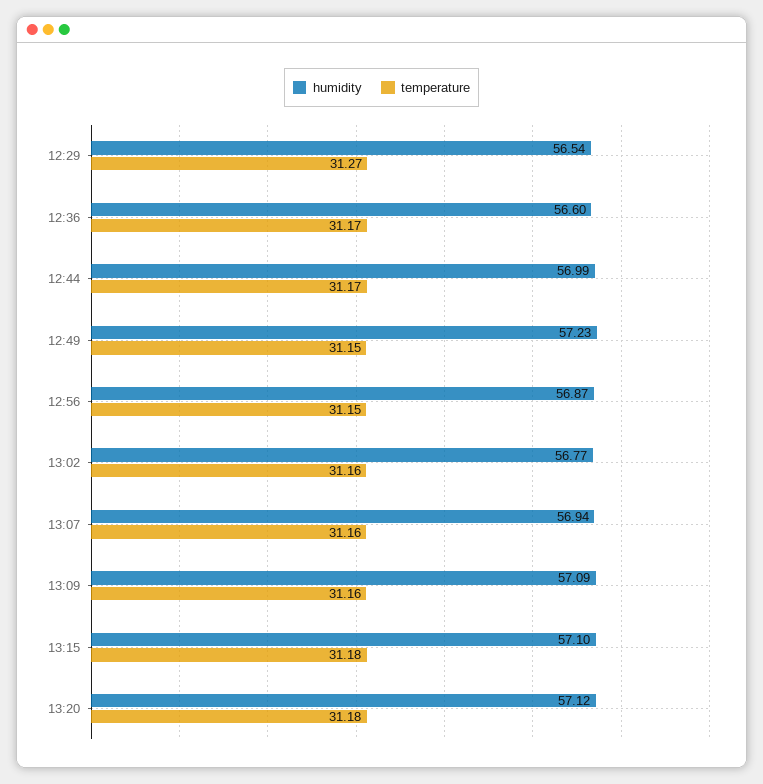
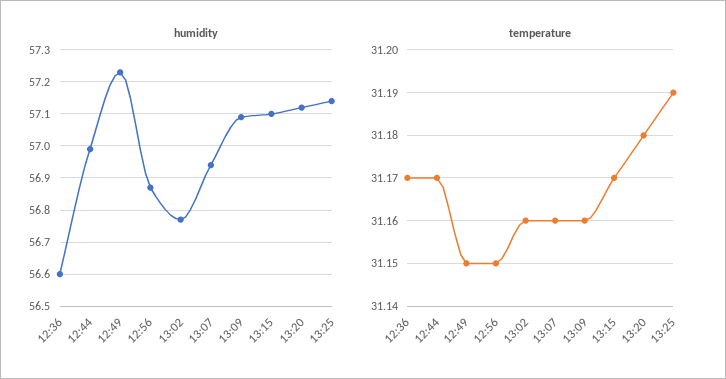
humidity, 12:29: 56.54 -> none
temperature, 12:29: 31.27 -> none
temperature, 13:15: 31.18 -> 31.17
humidity, 13:25: none -> 57.15
temperature, 13:25: none -> 31.19

